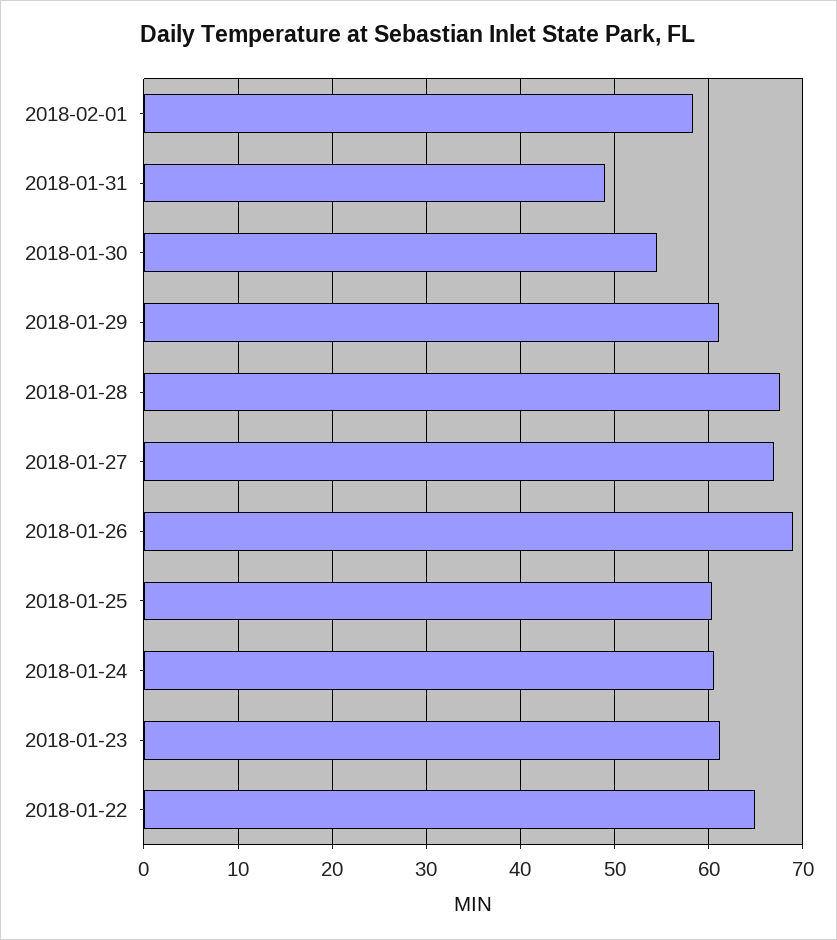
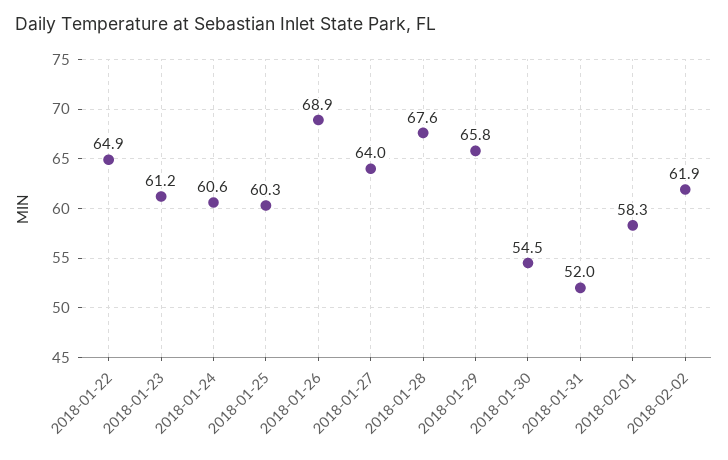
2018-01-31: 49 -> 52
2018-01-29: 61 -> 65.8
2018-01-27: 67 -> 64
2018-02-02: none -> 61.9

